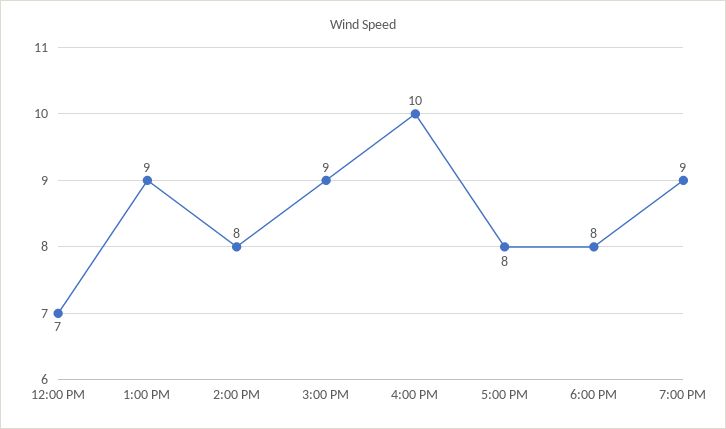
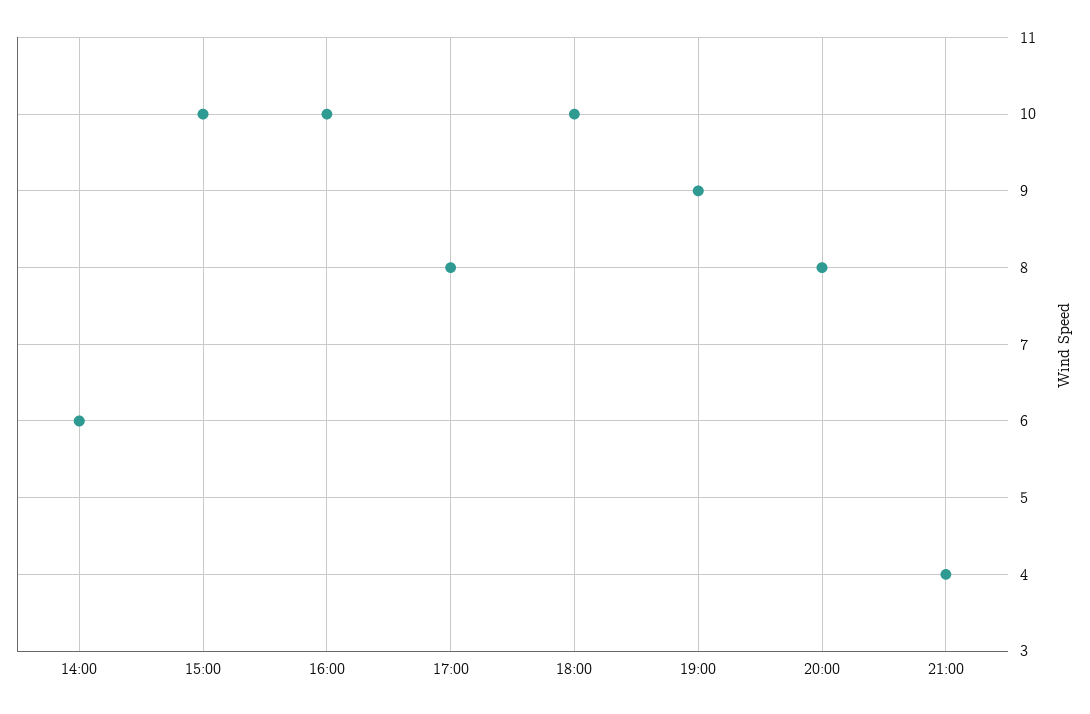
12:00 PM: 7 -> none
1:00 PM: 9 -> none
2:00 PM: 8 -> 6
3:00 PM: 9 -> 10
6:00 PM: 8 -> 10
20:00: none -> 8
21:00: none -> 4

